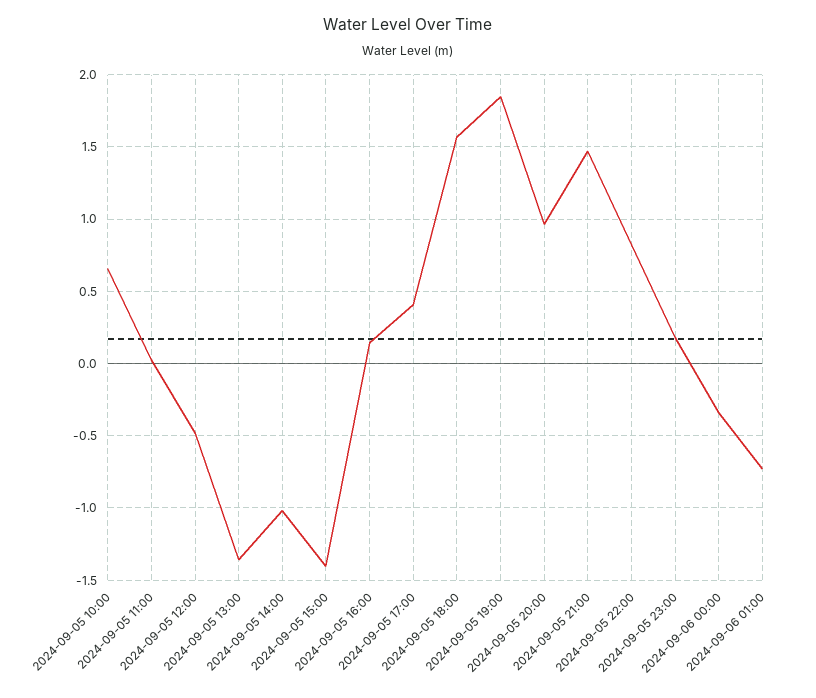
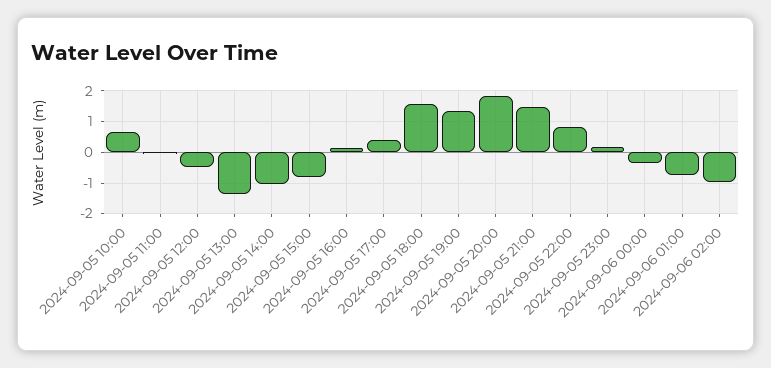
2024-09-05 15:00: -1.4 -> -0.8
2024-09-05 19:00: 1.85 -> 1.4
2024-09-05 20:00: 0.95 -> 1.8
2024-09-06 02:00: none -> -1

